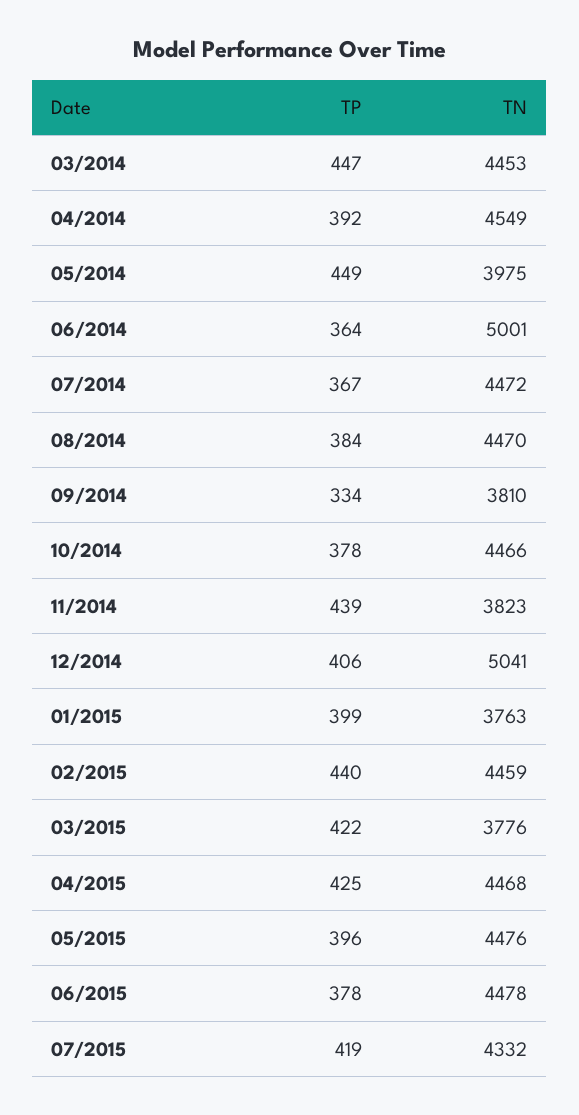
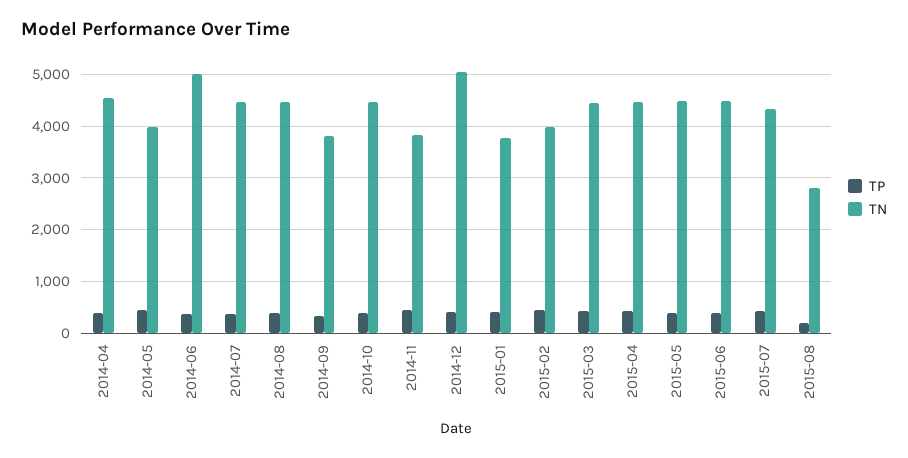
TP, 03/2014: 447 -> none
TN, 03/2014: 4453 -> none
TN, 02/2015: 4459 -> 4000
TN, 03/2015: 3776 -> 4400
TP, 2015-08: none -> 200
TN, 2015-08: none -> 2800

